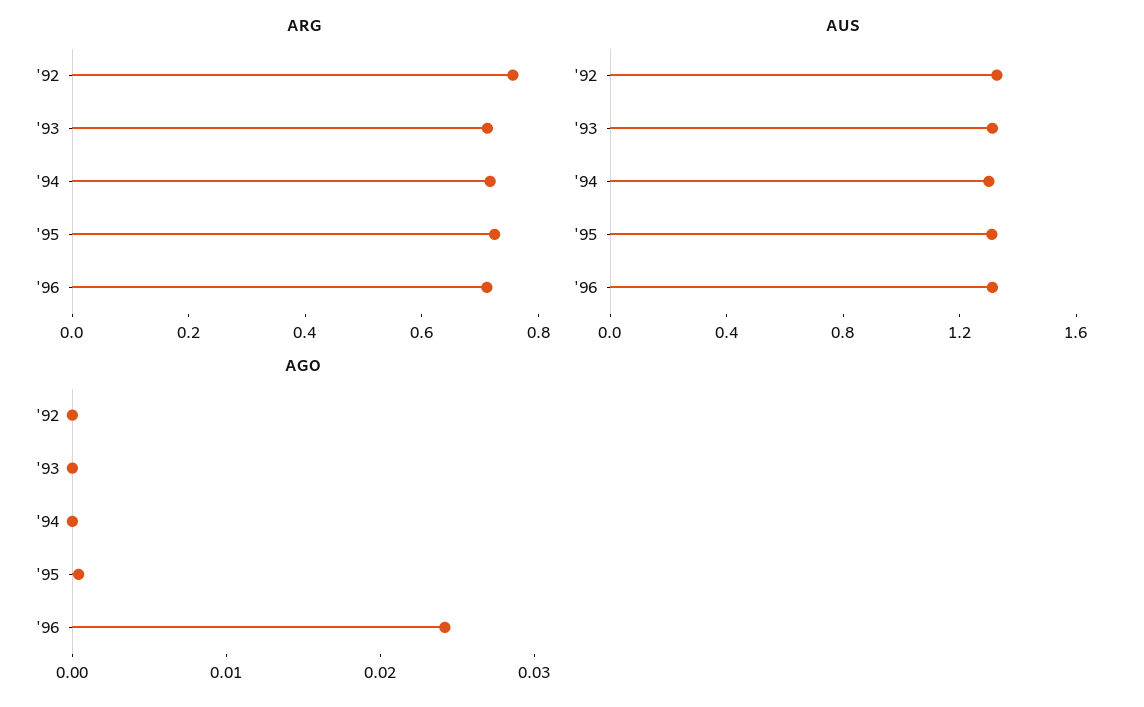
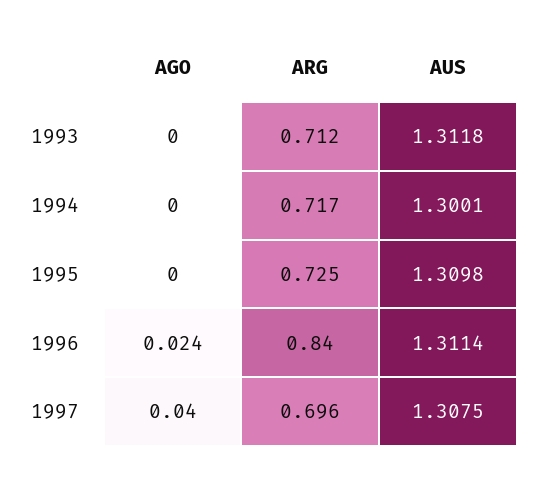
ARG, '92: 0.75 -> none
ARG, '96: 0.7 -> 0.84
AUS, '92: 1.3 -> none
AGO, '92: 0 -> none
AGO, 1997: none -> 0.04
ARG, 1997: none -> 0.696
AUS, 1997: none -> 1.3075

